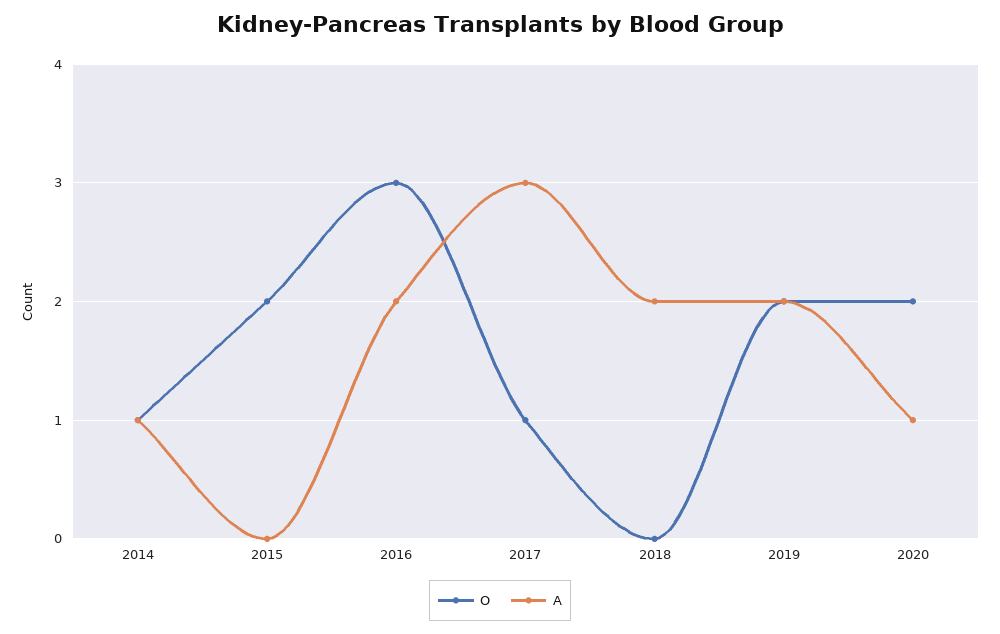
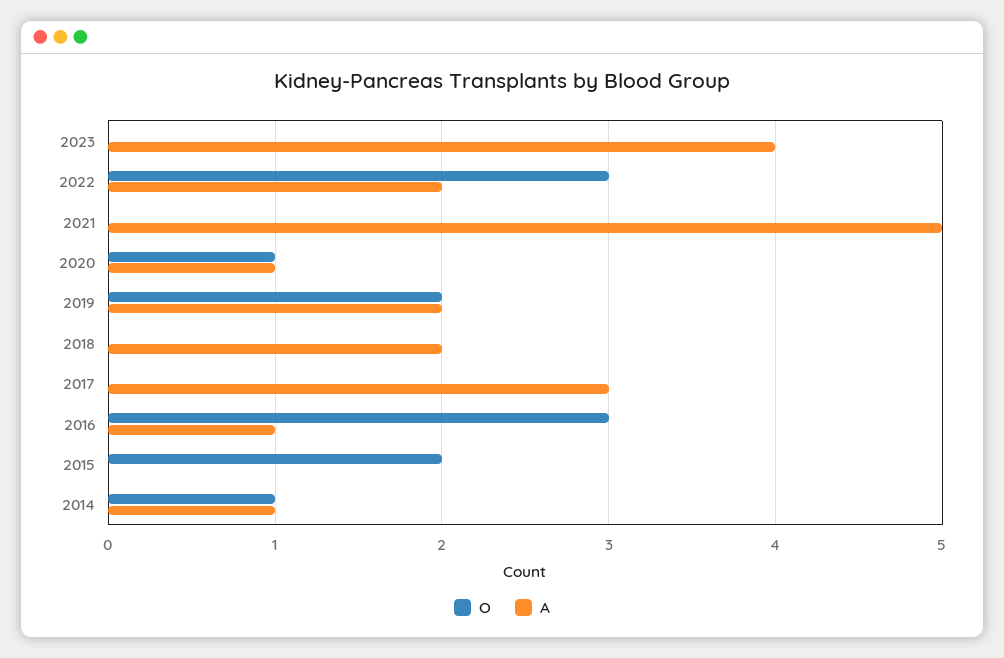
A, 2016: 2 -> 1
O, 2017: 1 -> 0
O, 2020: 2 -> 1
O, 2023: none -> 0
A, 2023: none -> 4
O, 2022: none -> 3
A, 2022: none -> 2
O, 2021: none -> 0
A, 2021: none -> 5

